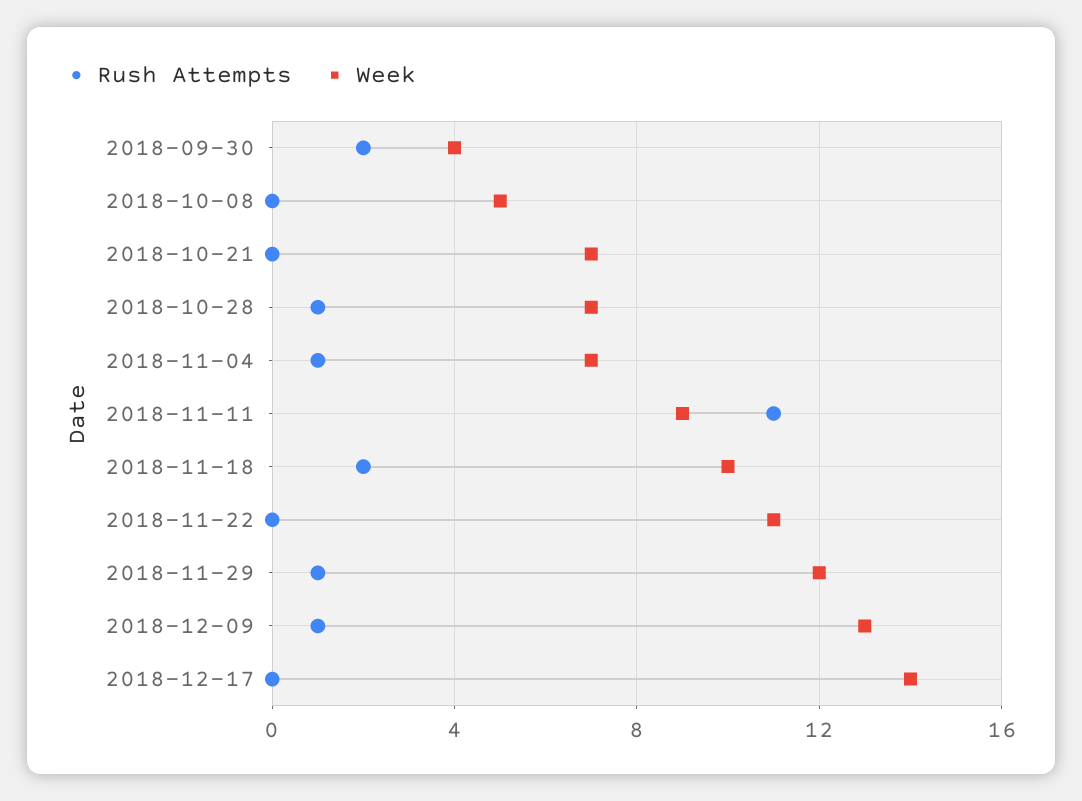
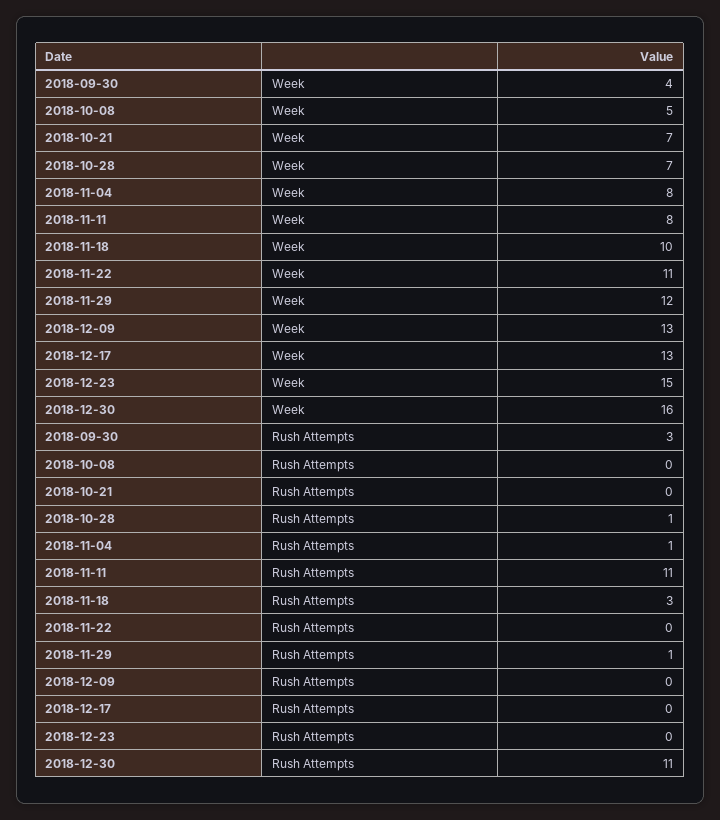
Rush Attempts, 2018-09-30: 2 -> 3
Week, 2018-11-04: 7 -> 8
Week, 2018-11-11: 9 -> 8
Rush Attempts, 2018-11-18: 2 -> 3
Rush Attempts, 2018-12-09: 1 -> 0
Week, 2018-12-17: 14 -> 13
Week, 2018-12-23: none -> 15
Week, 2018-12-30: none -> 16
Rush Attempts, 2018-12-23: none -> 0
Rush Attempts, 2018-12-30: none -> 11

